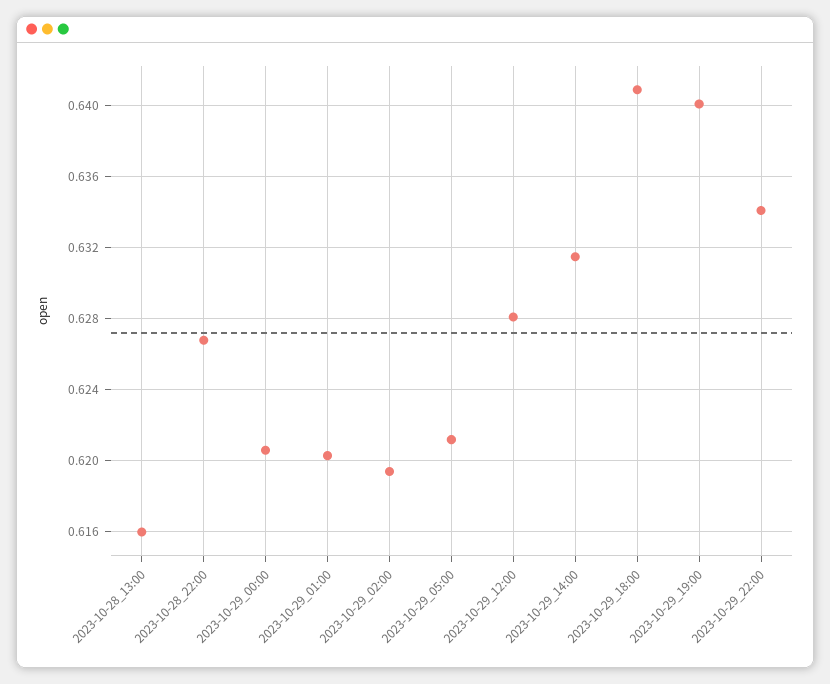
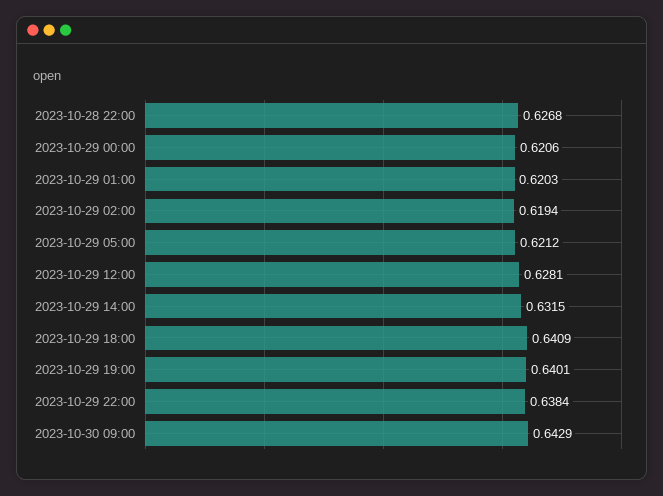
2023-10-28_13:00: 0.616 -> none
2023-10-29_22:00: 0.634 -> 0.6384
2023-10-30 09:00: none -> 0.6429

